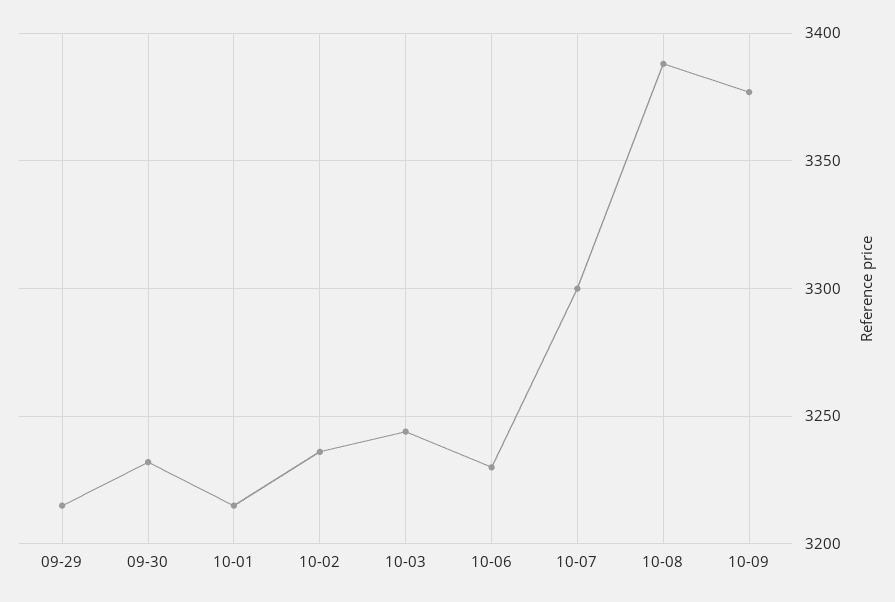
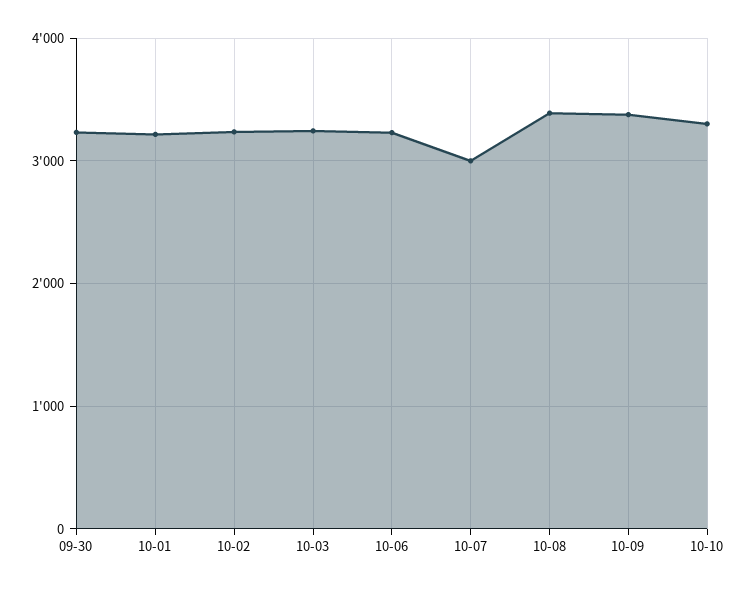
09-29: 3215 -> none
10-07: 3300 -> 3000
10-10: none -> 3300

